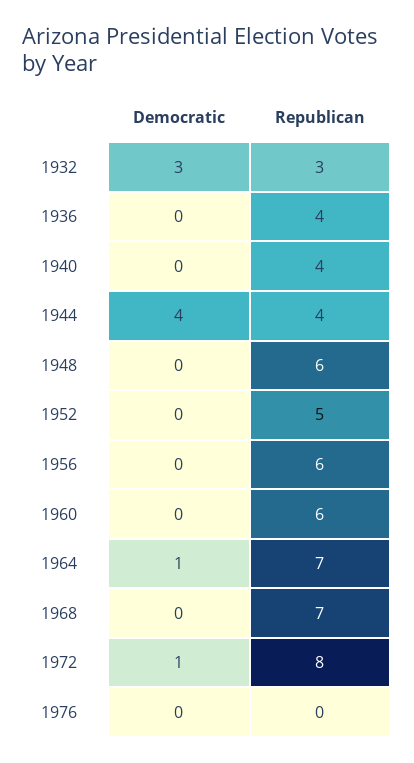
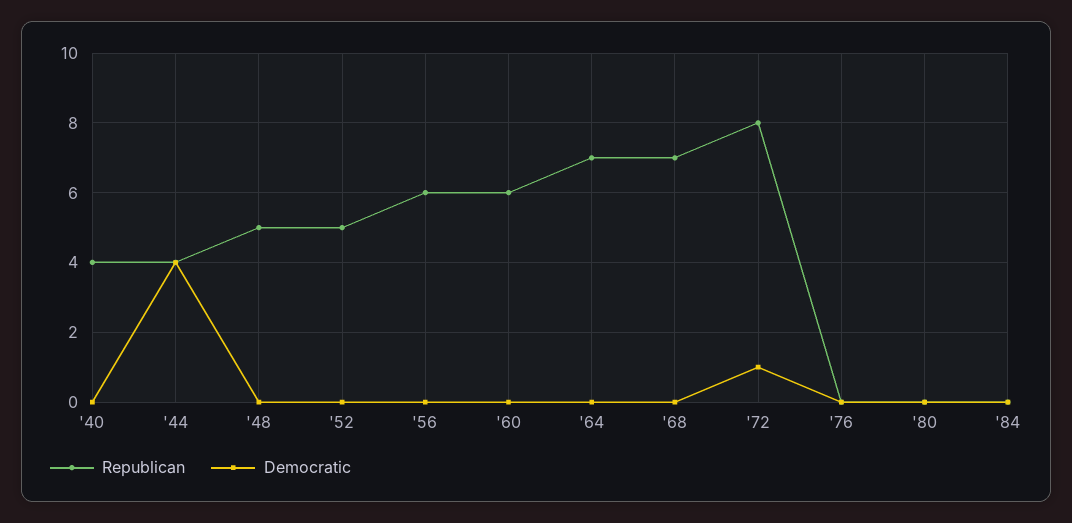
Democratic, 1932: 3 -> none
Republican, 1932: 3 -> none
Democratic, 1936: 0 -> none
Republican, 1936: 4 -> none
Republican, 1948: 6 -> 5
Democratic, 1964: 1 -> 0
Republican, '80: none -> 0
Democratic, '80: none -> 0
Republican, '84: none -> 0
Democratic, '84: none -> 0

